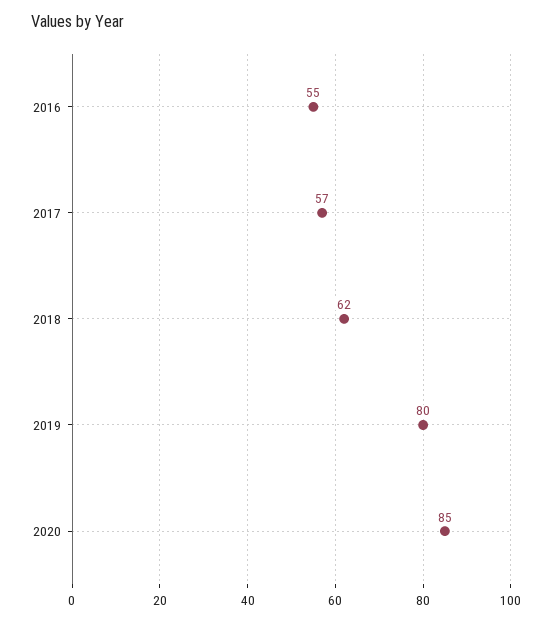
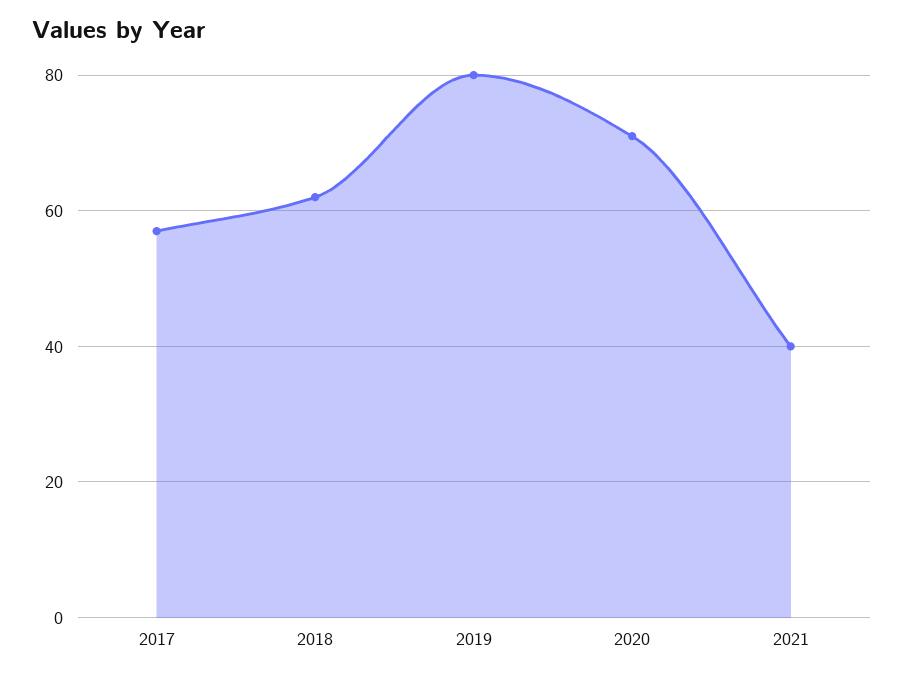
2016: 55 -> none
2020: 85 -> 70
2021: none -> 40

